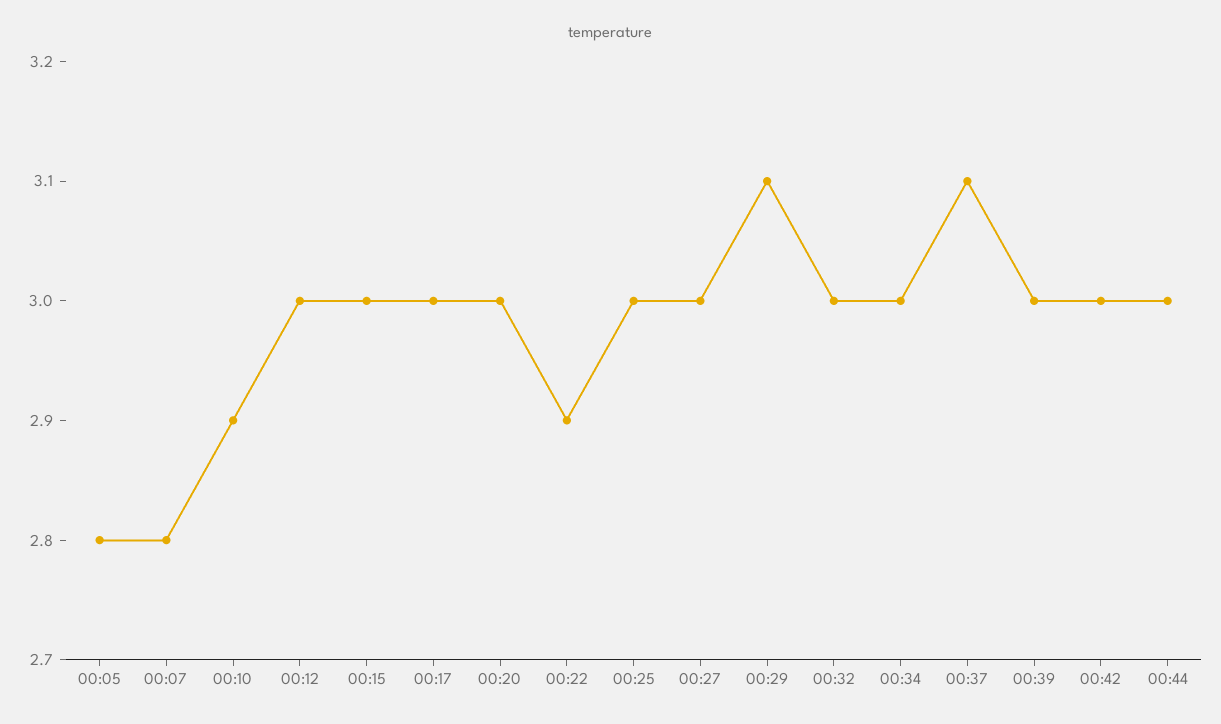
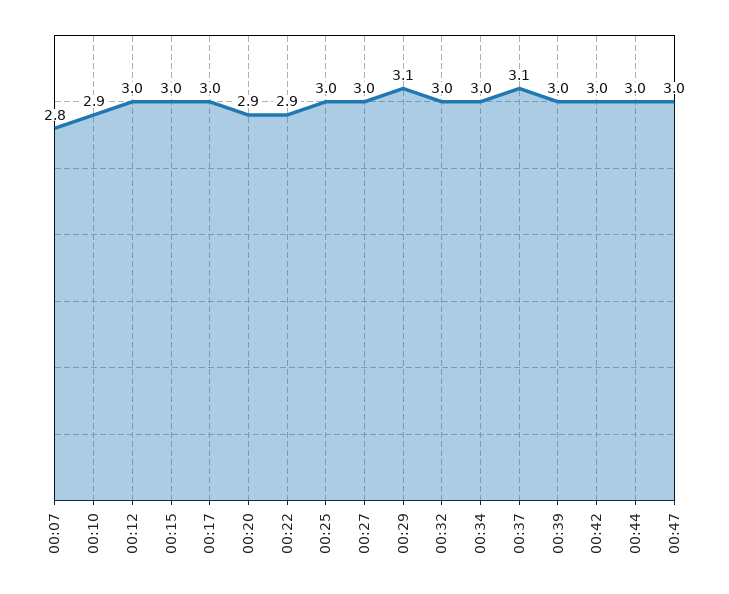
00:05: 2.8 -> none
00:20: 3 -> 2.9
00:47: none -> 3

